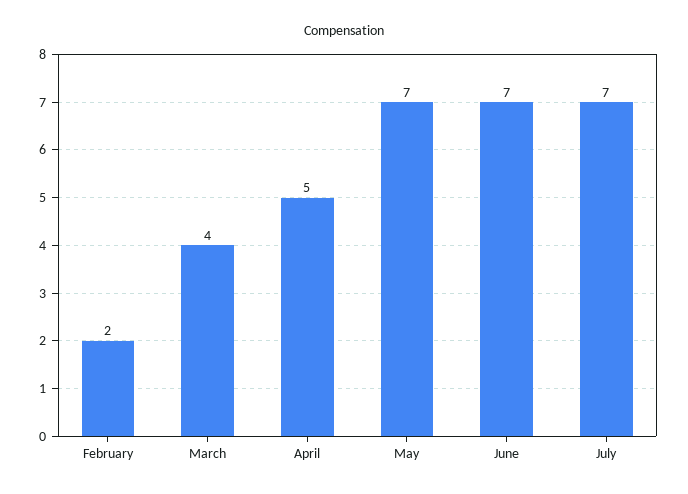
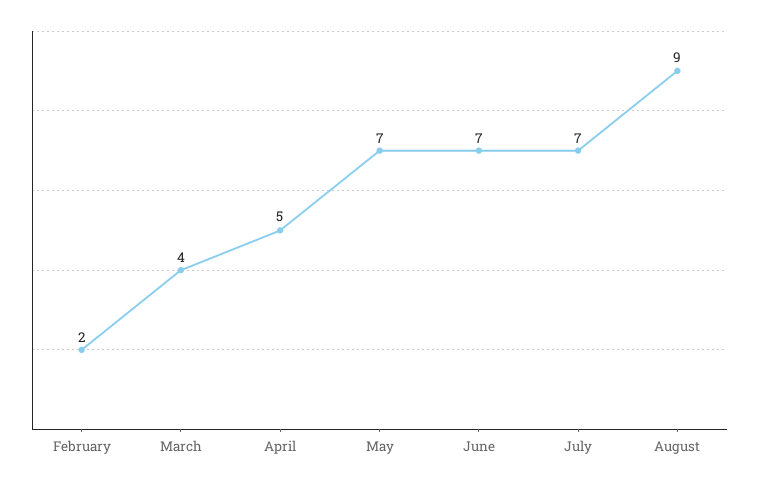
August: none -> 9

